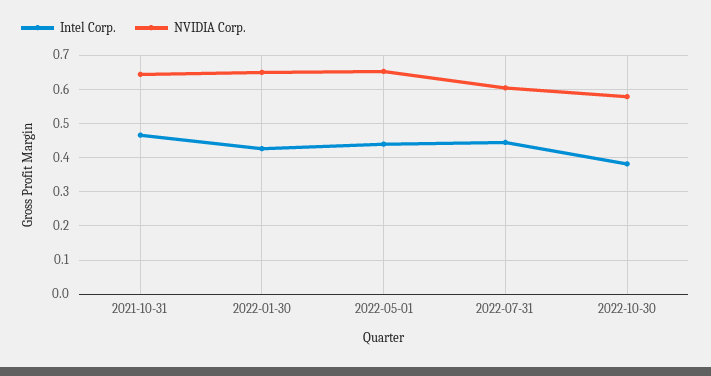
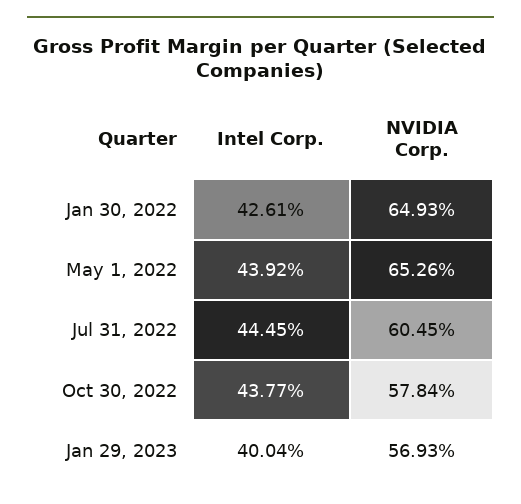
Intel Corp., 2021-10-31: 0.46 -> none
NVIDIA Corp., 2021-10-31: 0.64 -> none
Intel Corp., 2022-10-30: 0.38 -> 0.4377
Intel Corp., Jan 29, 2023: none -> 0.4004
NVIDIA Corp., Jan 29, 2023: none -> 0.5693

